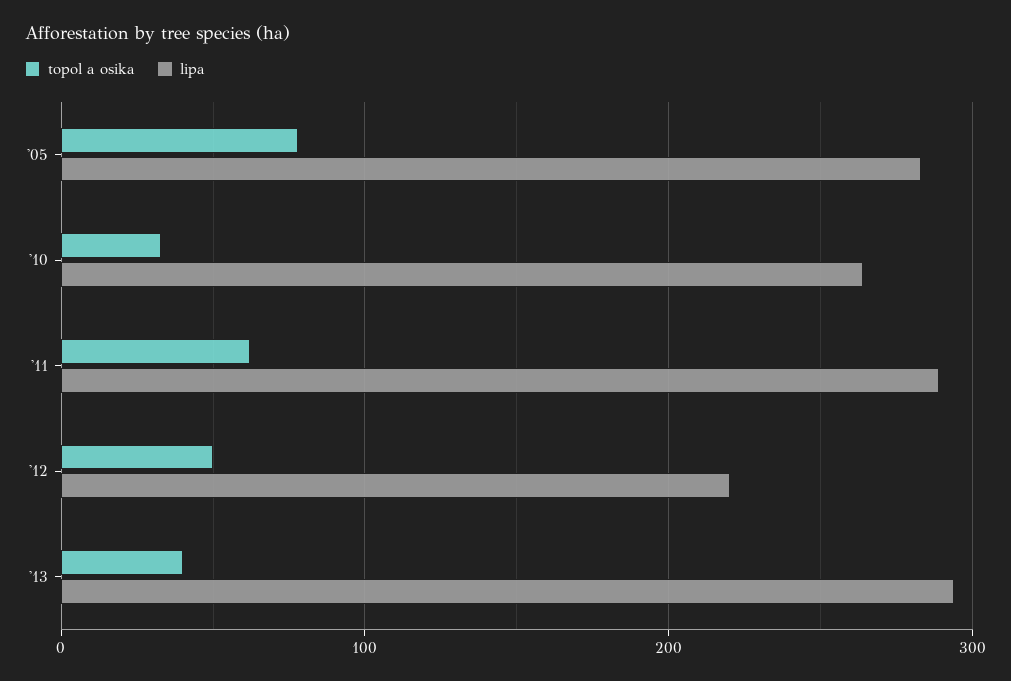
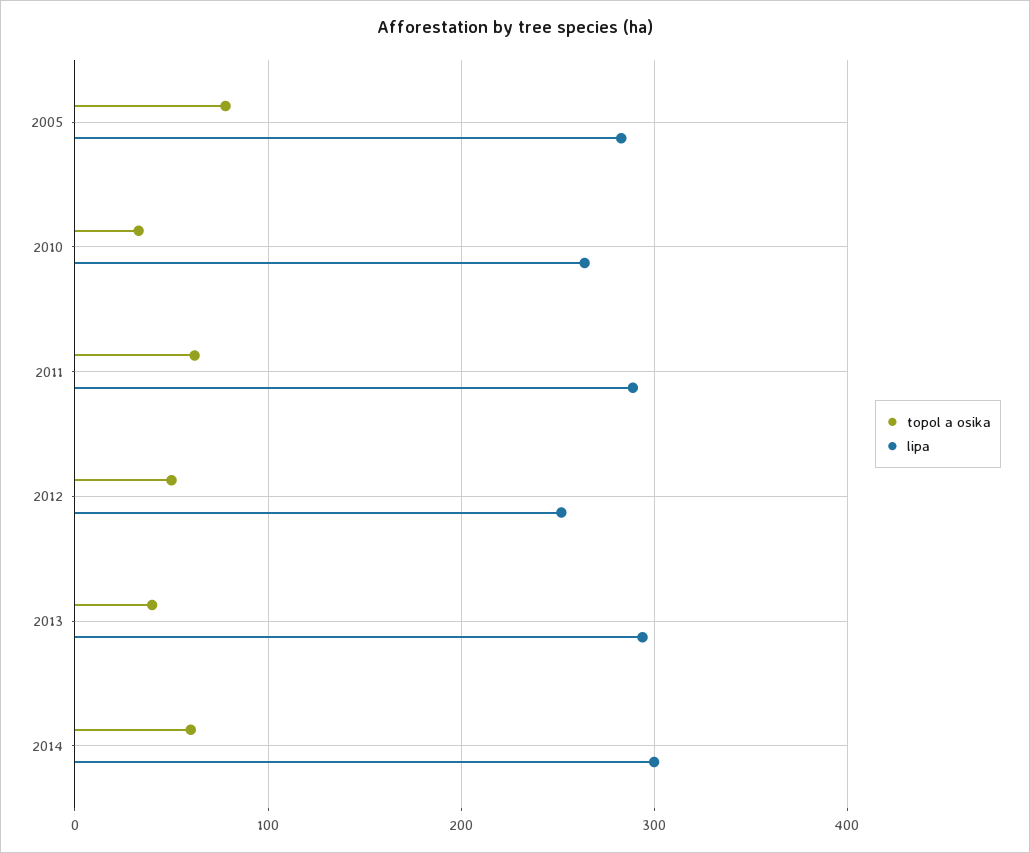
lipa, '12: 220 -> 250
topol a osika, 2014: none -> 60
lipa, 2014: none -> 300

